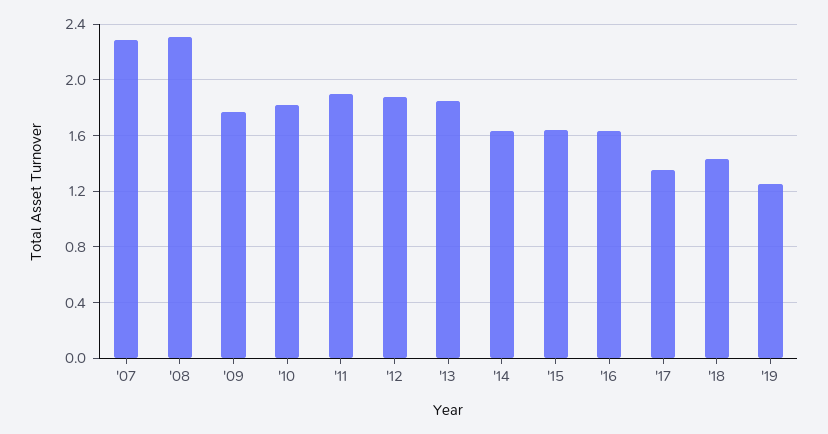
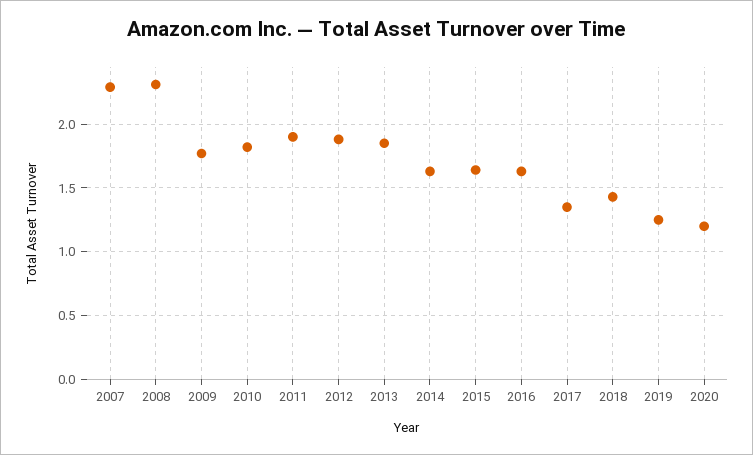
2020: none -> 1.2

